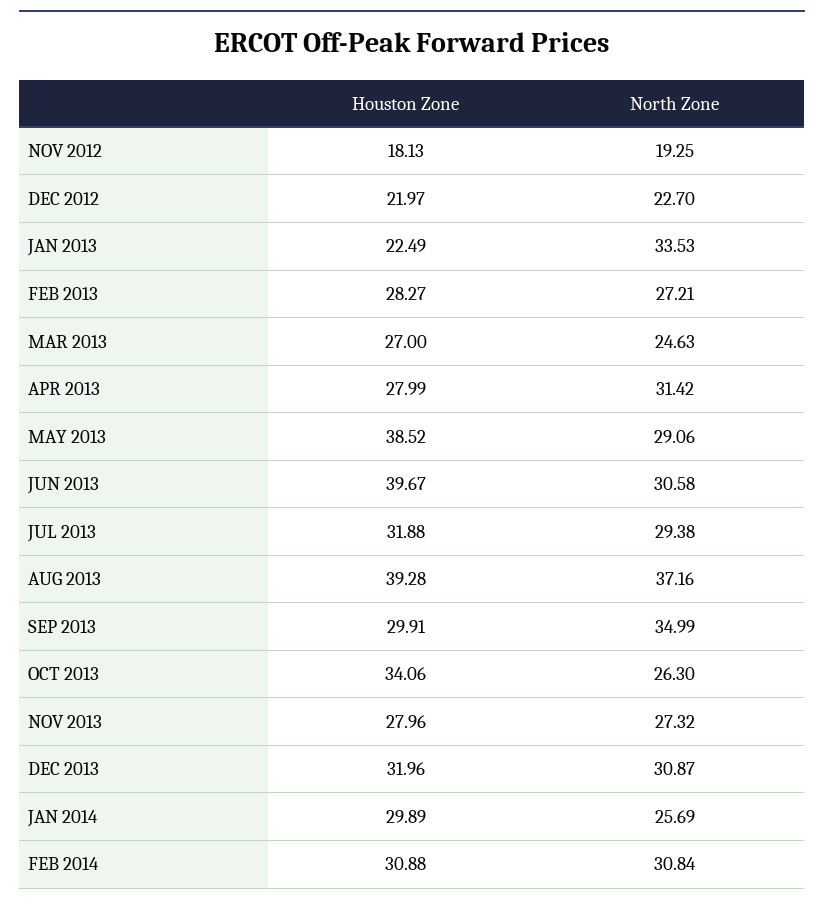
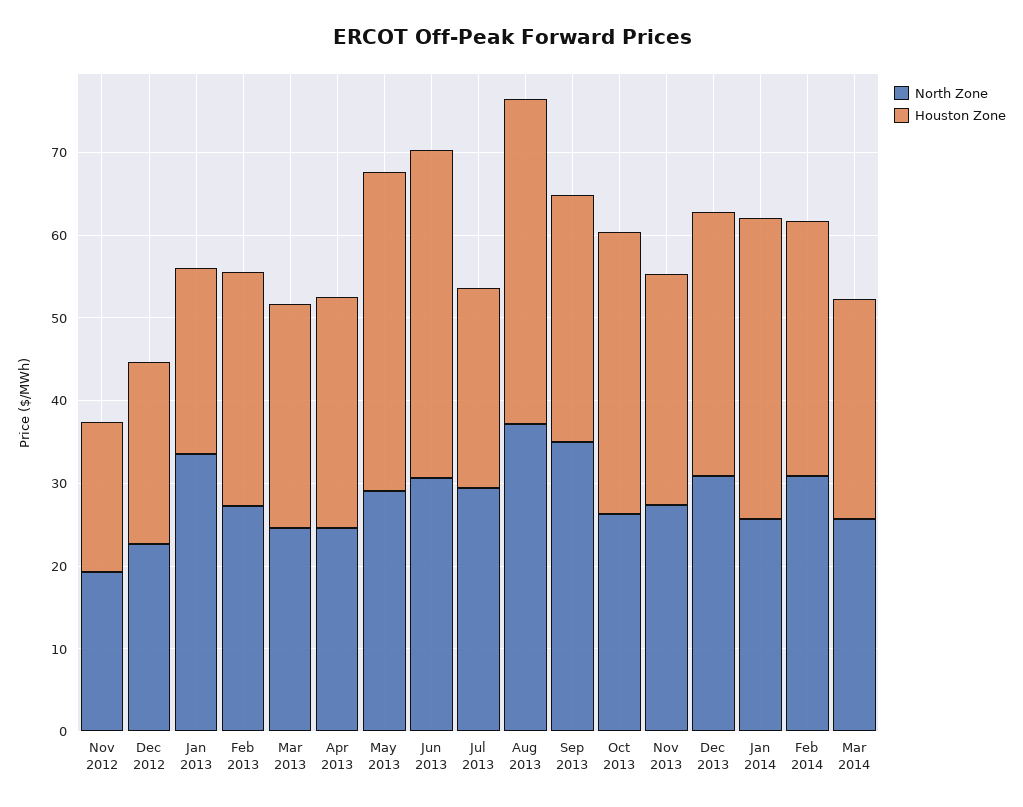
North Zone, APR 2013: 31.42 -> 24
Houston Zone, JUL 2013: 31.88 -> 24
Houston Zone, JAN 2014: 29.89 -> 36
North Zone, Mar 2014: none -> 26
Houston Zone, Mar 2014: none -> 26

